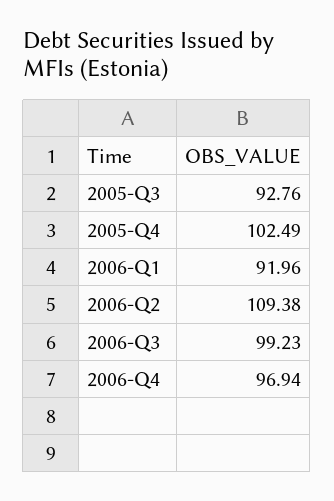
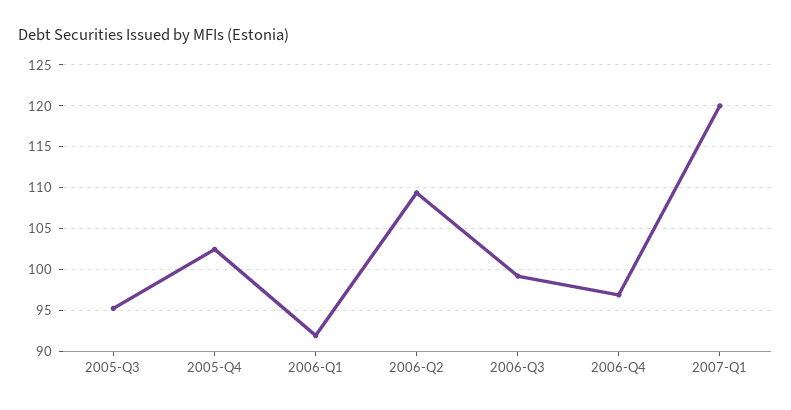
2005-Q3: 92.76 -> 95
2007-Q1: none -> 120

